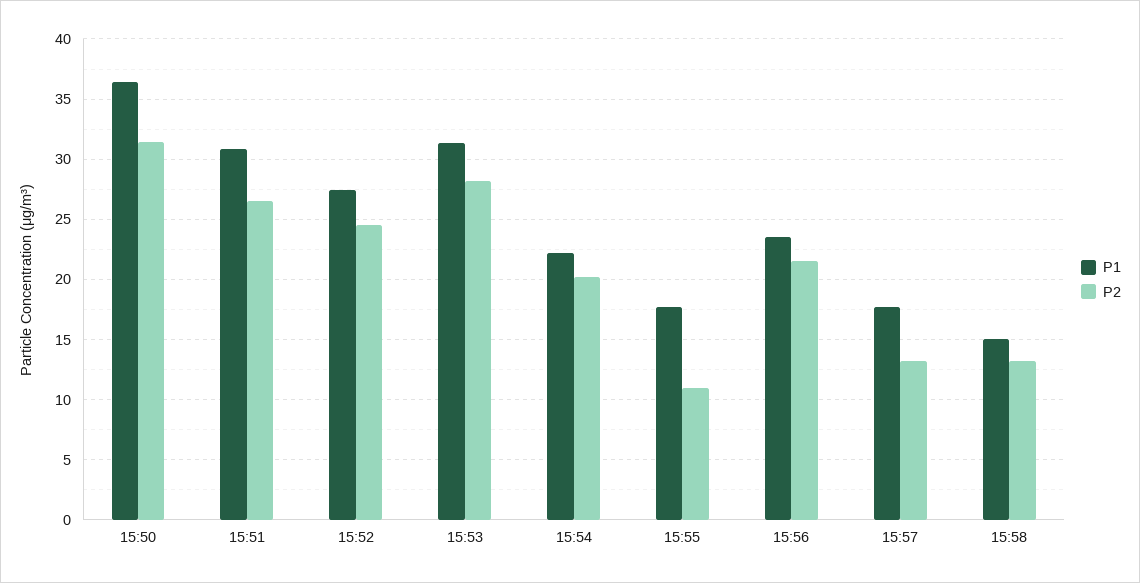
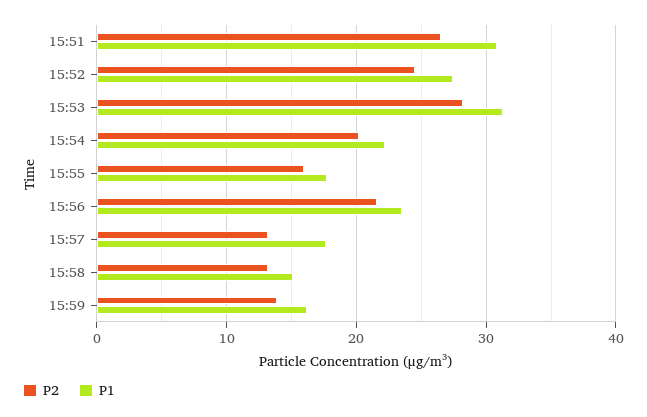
P1, 15:50: 36.5 -> none
P2, 15:50: 31.5 -> none
P2, 15:55: 11 -> 16
P2, 15:59: none -> 14
P1, 15:59: none -> 16

